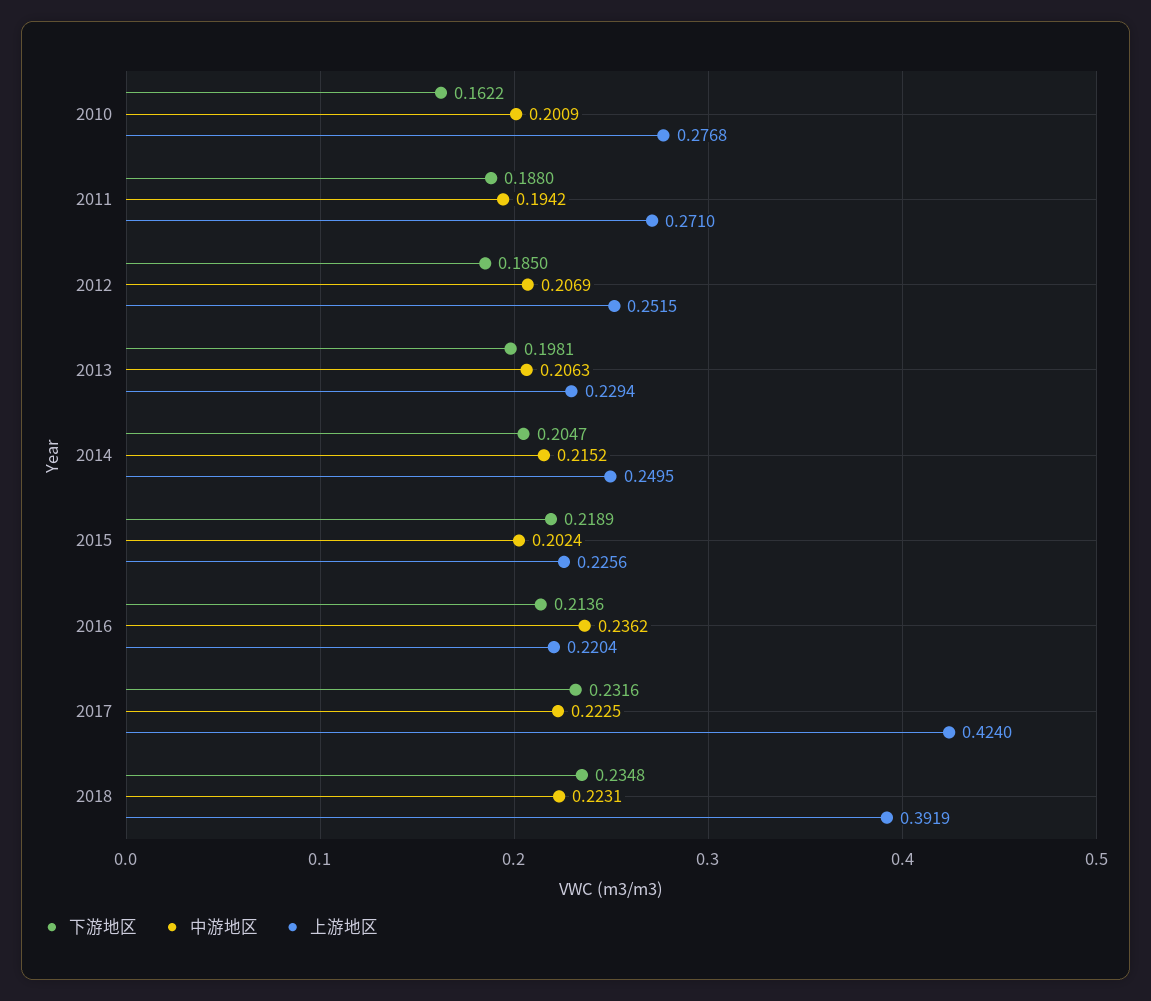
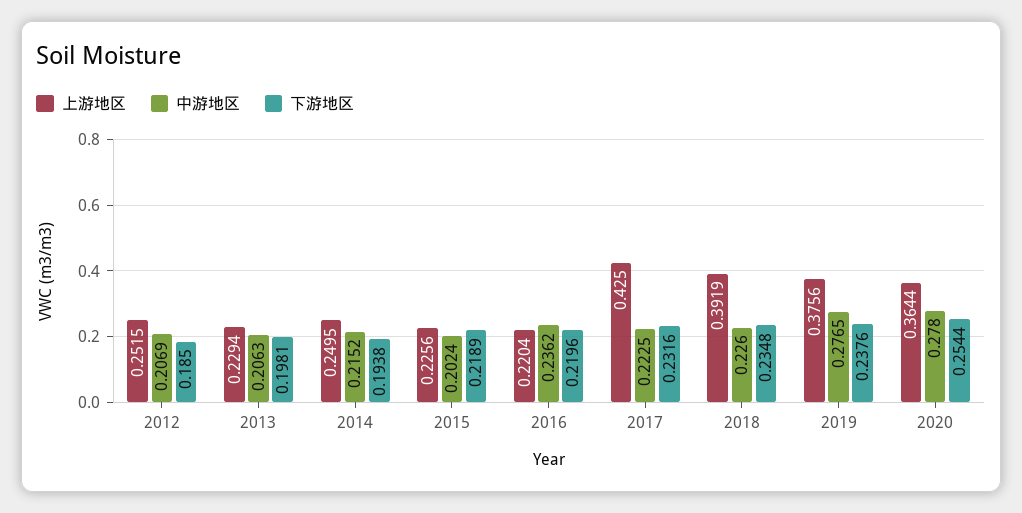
下游地区, 2010: 0.1622 -> none
中游地区, 2010: 0.2009 -> none
上游地区, 2010: 0.2768 -> none
下游地区, 2011: 0.188 -> none
中游地区, 2011: 0.1942 -> none
上游地区, 2011: 0.271 -> none
下游地区, 2014: 0.2047 -> 0.1938
下游地区, 2016: 0.2136 -> 0.2196
上游地区, 2017: 0.424 -> 0.425
中游地区, 2018: 0.2231 -> 0.226
上游地区, 2019: none -> 0.3756
中游地区, 2019: none -> 0.2765
下游地区, 2019: none -> 0.2376
上游地区, 2020: none -> 0.3644
中游地区, 2020: none -> 0.278
下游地区, 2020: none -> 0.2544

